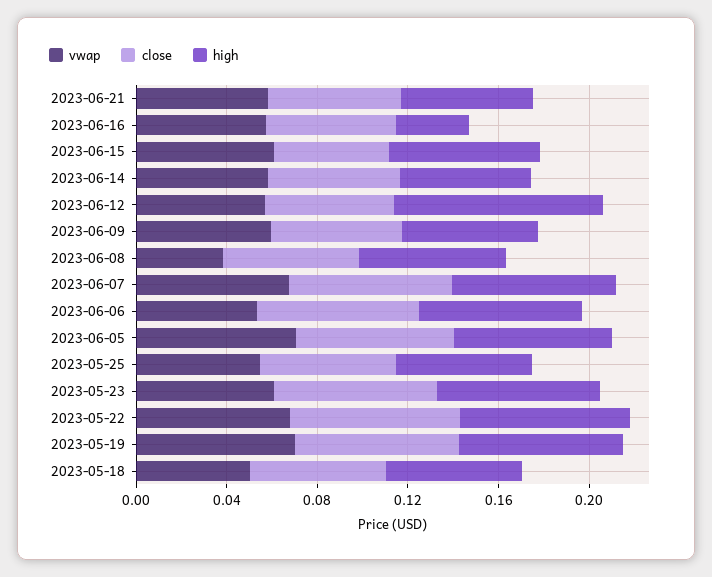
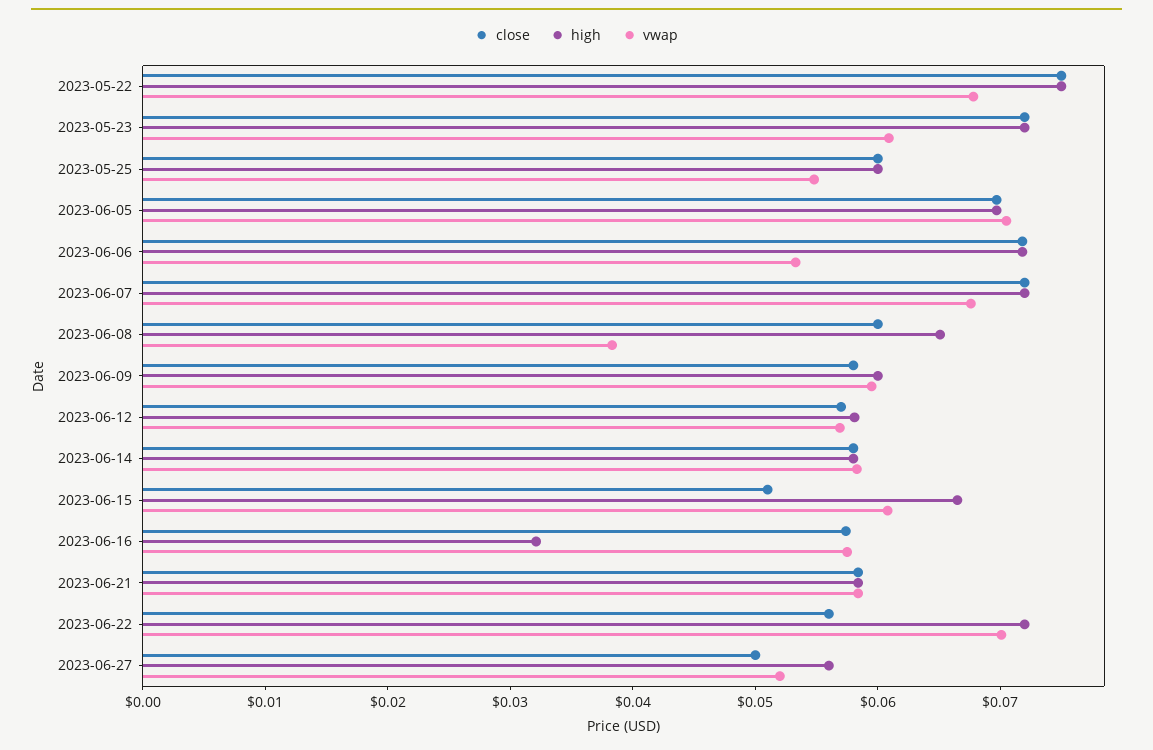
high, 2023-06-12: 0.09 -> 0.058
vwap, 2023-05-19: 0.07 -> none
close, 2023-05-19: 0.07 -> none
high, 2023-05-19: 0.07 -> none
vwap, 2023-05-18: 0.05 -> none
close, 2023-05-18: 0.06 -> none
high, 2023-05-18: 0.06 -> none
close, 2023-06-22: none -> 0.056
high, 2023-06-22: none -> 0.072
vwap, 2023-06-22: none -> 0.07
close, 2023-06-27: none -> 0.05
high, 2023-06-27: none -> 0.056
vwap, 2023-06-27: none -> 0.052

